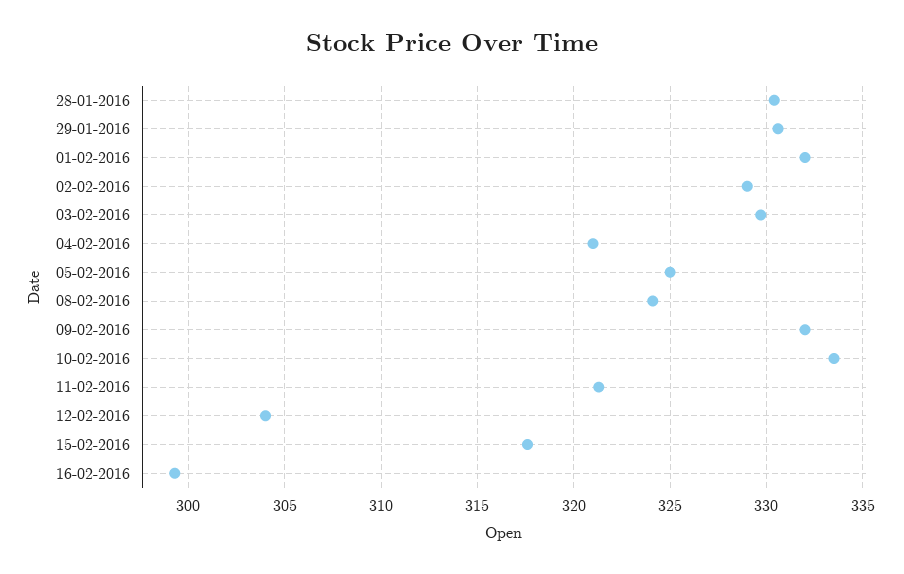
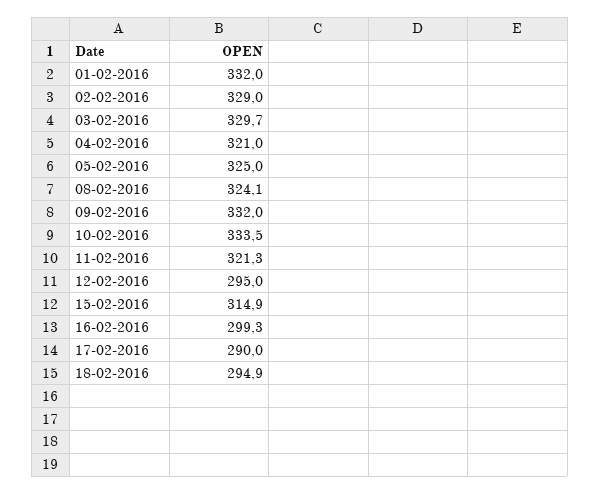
28-01-2016: 330.5 -> none
29-01-2016: 330.5 -> none
12-02-2016: 304 -> 295
15-02-2016: 317.5 -> 314.9
17-02-2016: none -> 290
18-02-2016: none -> 294.9

